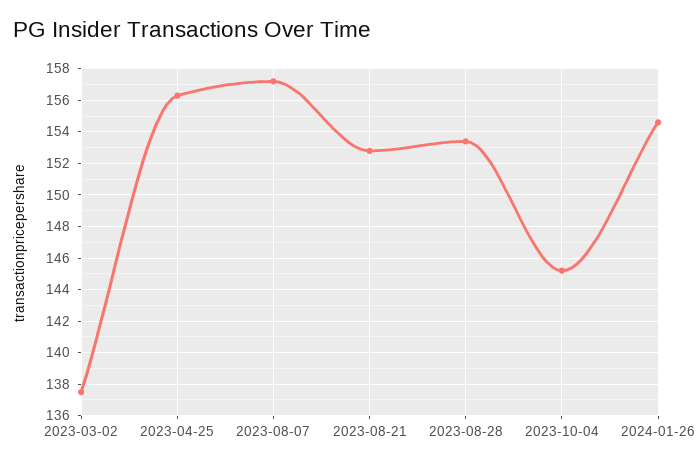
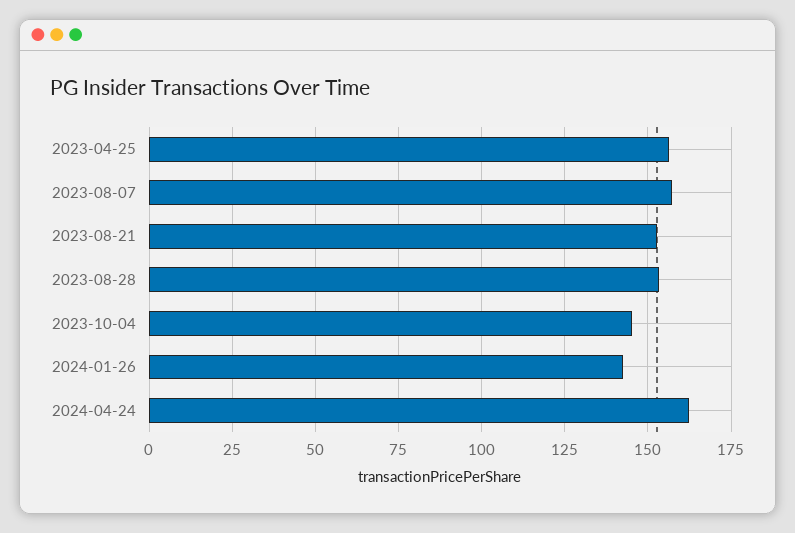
2023-03-02: 137.5 -> none
2024-01-26: 154.5 -> 142.5
2024-04-24: none -> 162.5

